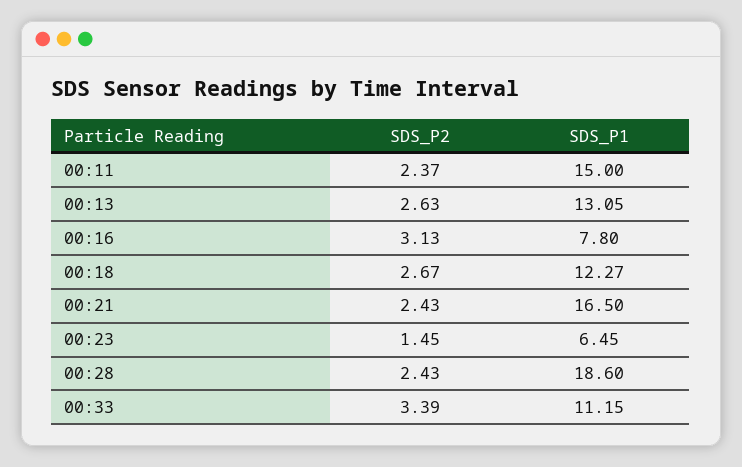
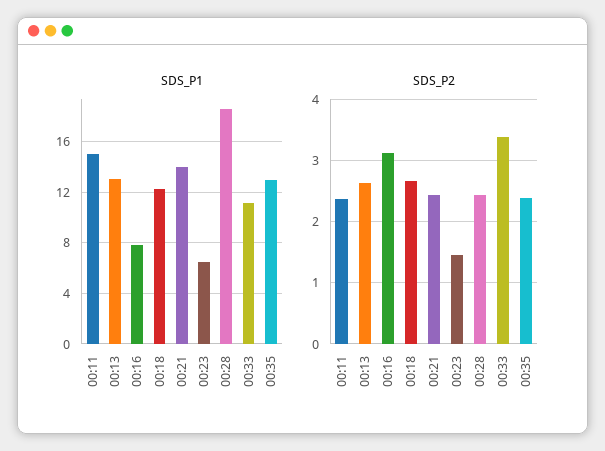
SDS_P1, 00:21: 16.5 -> 14
SDS_P1, 00:35: none -> 13
SDS_P2, 00:35: none -> 2.4

